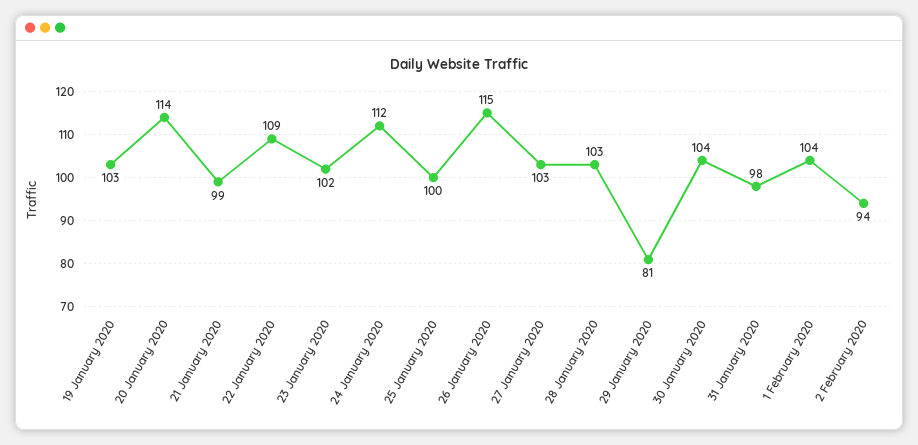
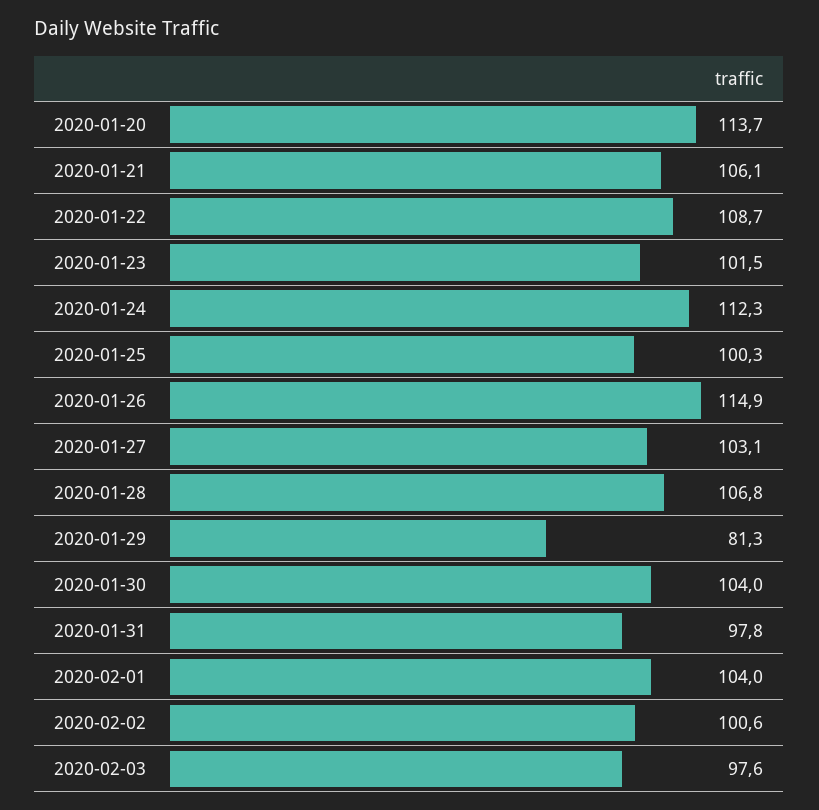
19 January 2020: 103 -> none
21 January 2020: 99 -> 106.1
28 January 2020: 103 -> 106.8
2 February 2020: 94 -> 100.6
2020-02-03: none -> 97.6

